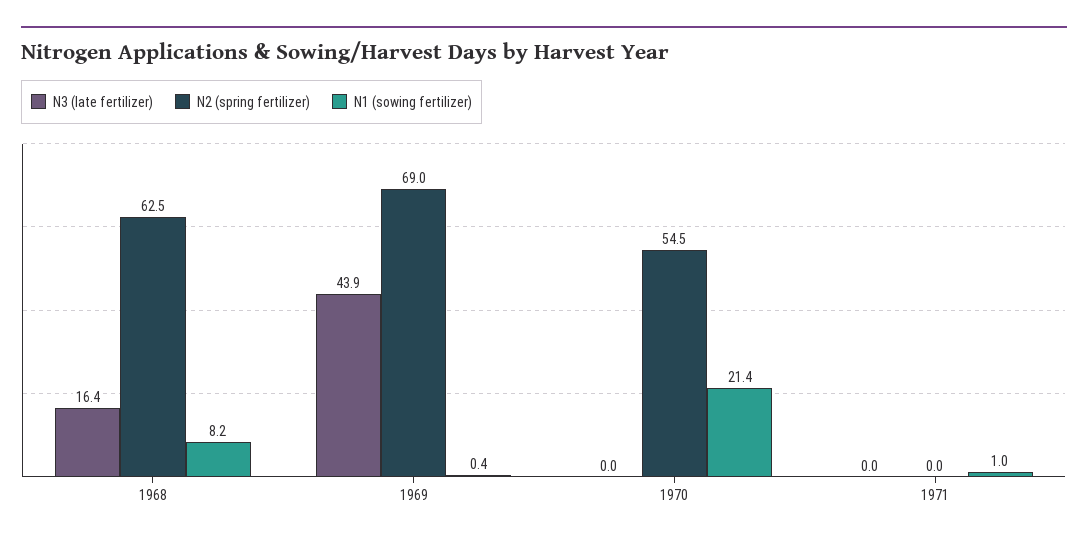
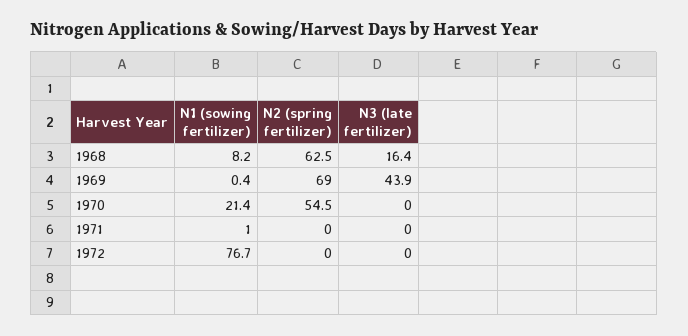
N1 (sowing fertilizer), 1972: none -> 76.7
N2 (spring fertilizer), 1972: none -> 0
N3 (late fertilizer), 1972: none -> 0

